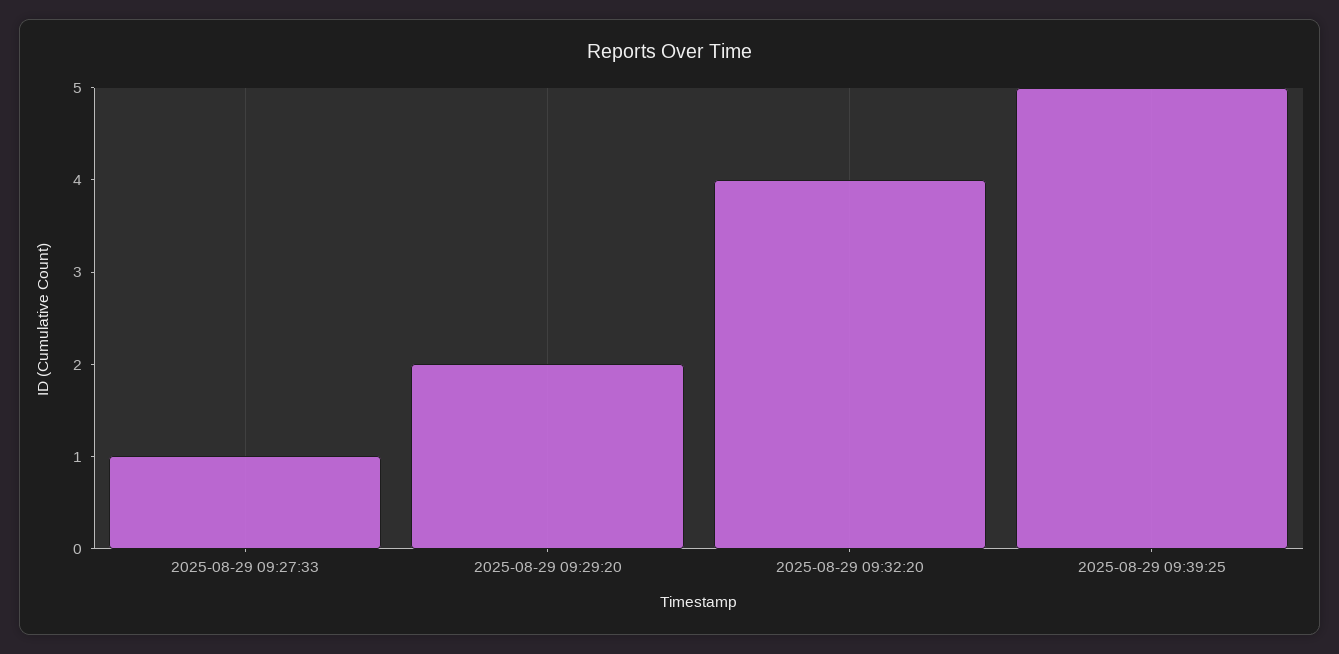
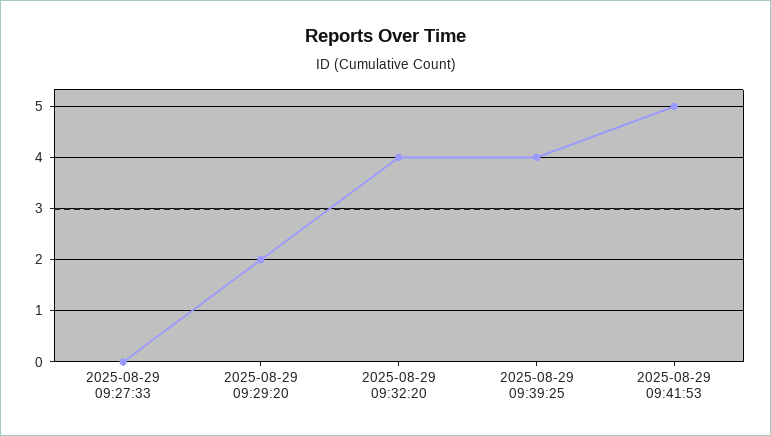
2025-08-29 09:27:33: 1 -> 0
2025-08-29 09:39:25: 5 -> 4
2025-08-29 09:41:53: none -> 5

